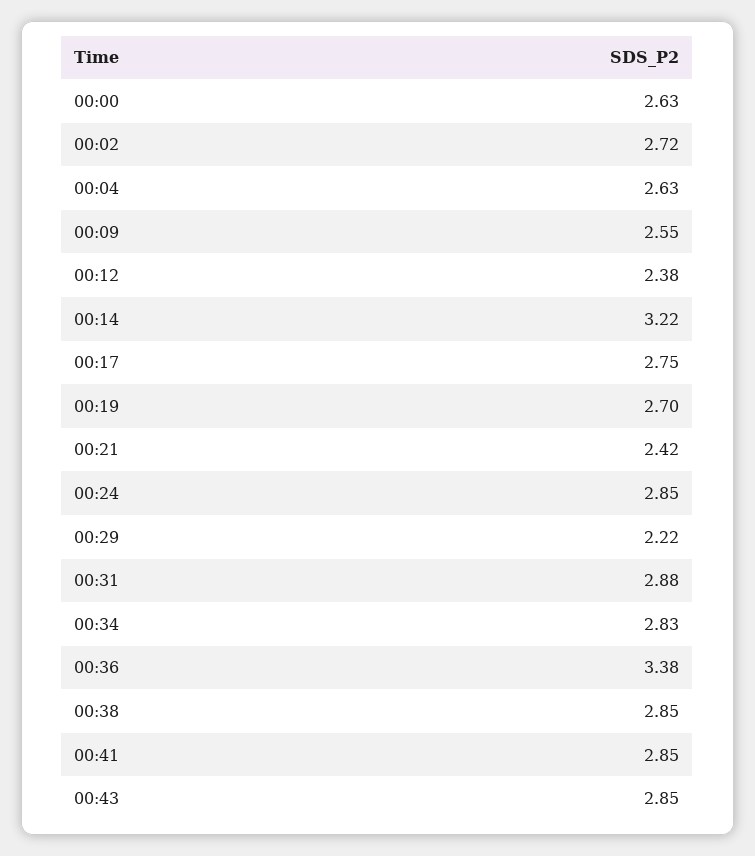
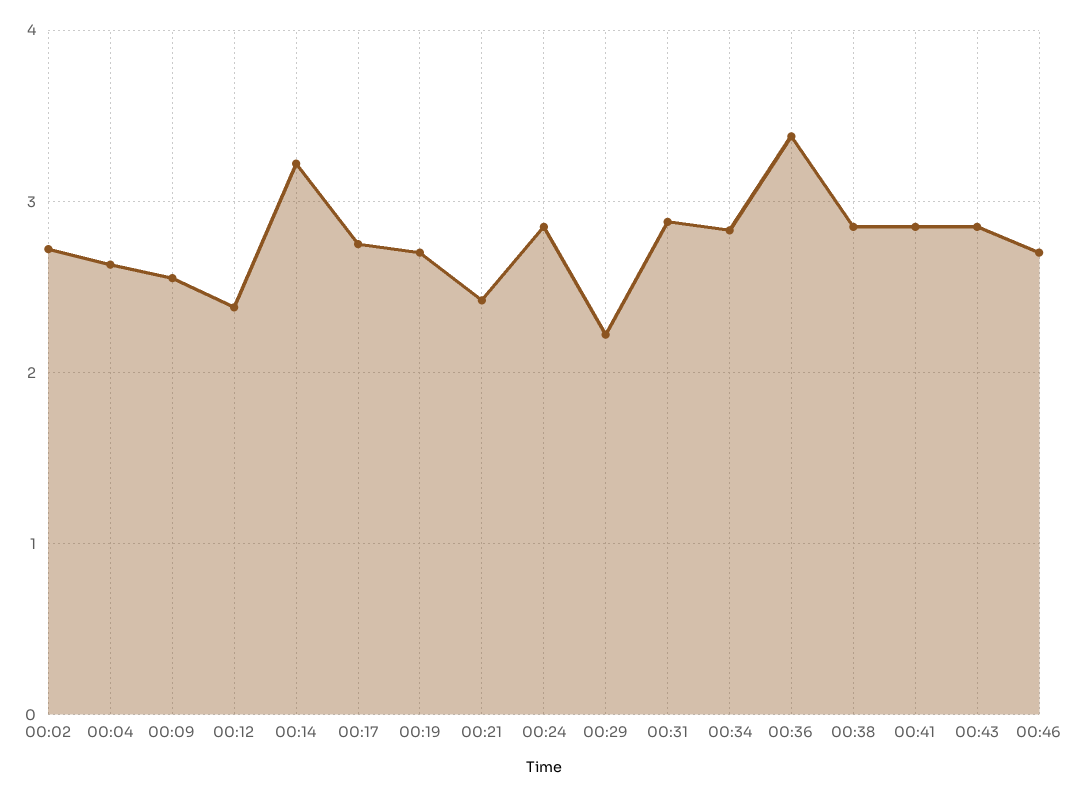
00:00: 2.63 -> none
00:46: none -> 2.7

